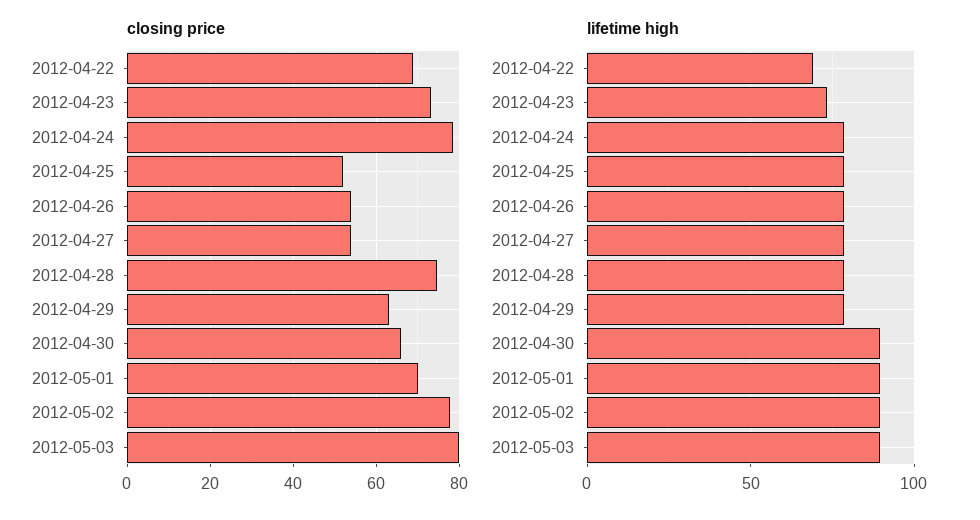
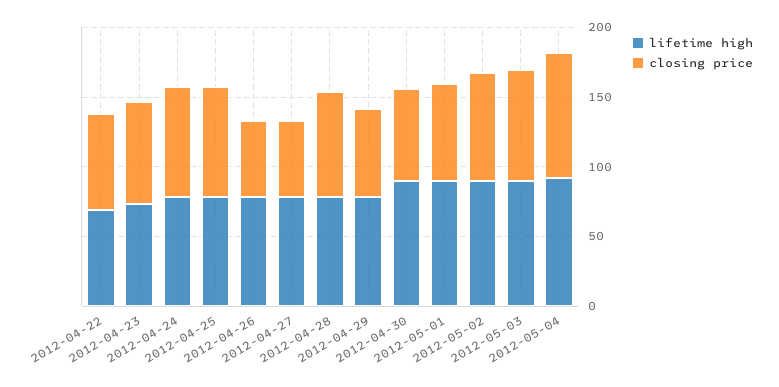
closing price, 2012-04-25: 52 -> 80
lifetime high, 2012-05-04: none -> 90
closing price, 2012-05-04: none -> 90

